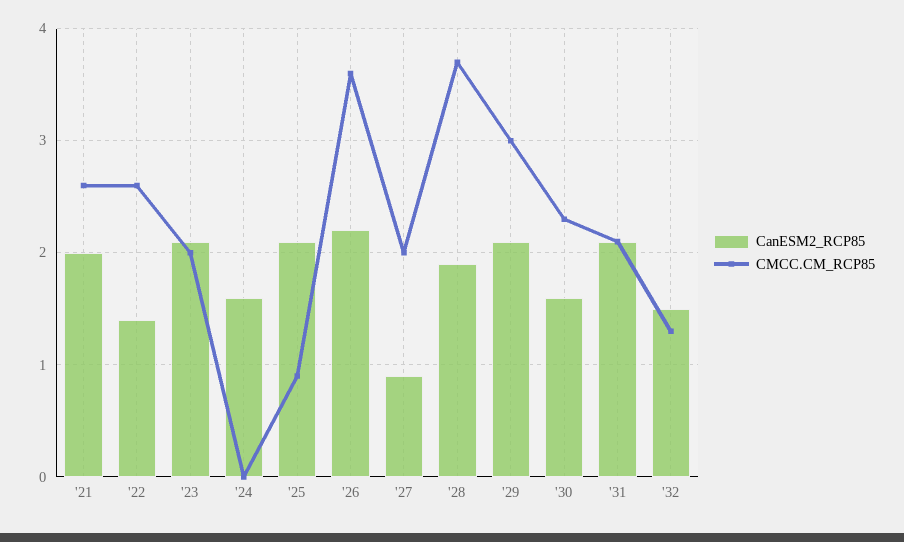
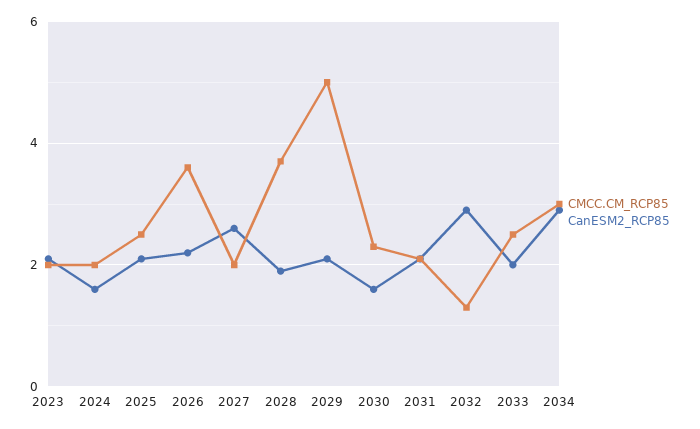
CanESM2_RCP85, '21: 2 -> none
CMCC.CM_RCP85, '21: 2.6 -> none
CanESM2_RCP85, '22: 1.4 -> none
CMCC.CM_RCP85, '22: 2.6 -> none
CMCC.CM_RCP85, '24: 0 -> 2
CMCC.CM_RCP85, '25: 0.9 -> 2.5
CanESM2_RCP85, '27: 0.9 -> 2.5
CMCC.CM_RCP85, '29: 3 -> 5
CanESM2_RCP85, '32: 1.5 -> 3
CMCC.CM_RCP85, 2033: none -> 2.5
CanESM2_RCP85, 2033: none -> 2
CMCC.CM_RCP85, 2034: none -> 3
CanESM2_RCP85, 2034: none -> 3

